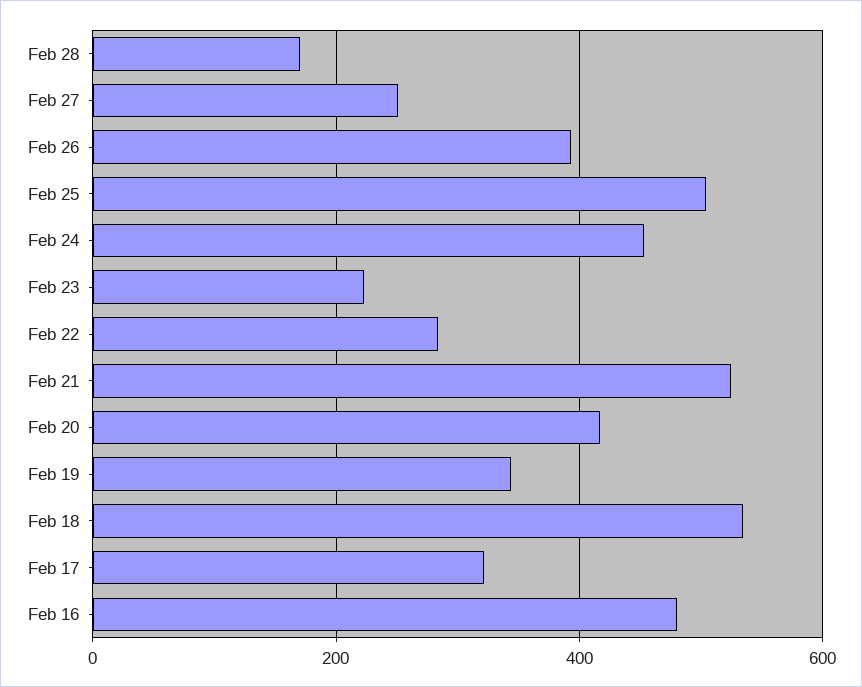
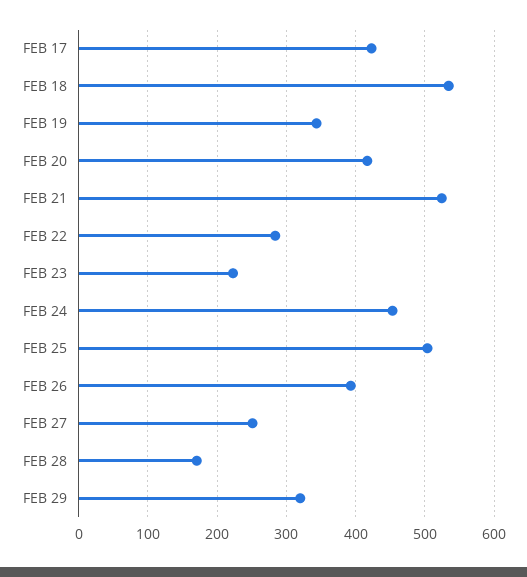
Feb 17: 320 -> 420
Feb 16: 480 -> none
FEB 29: none -> 320

